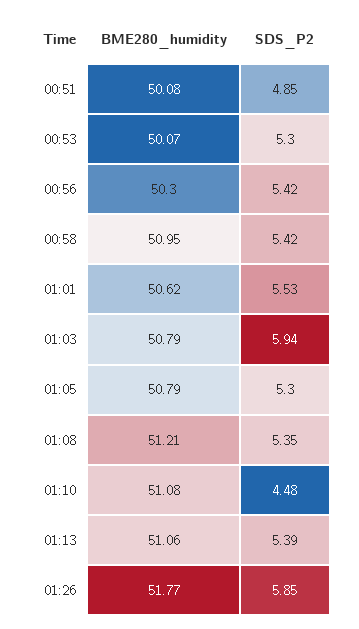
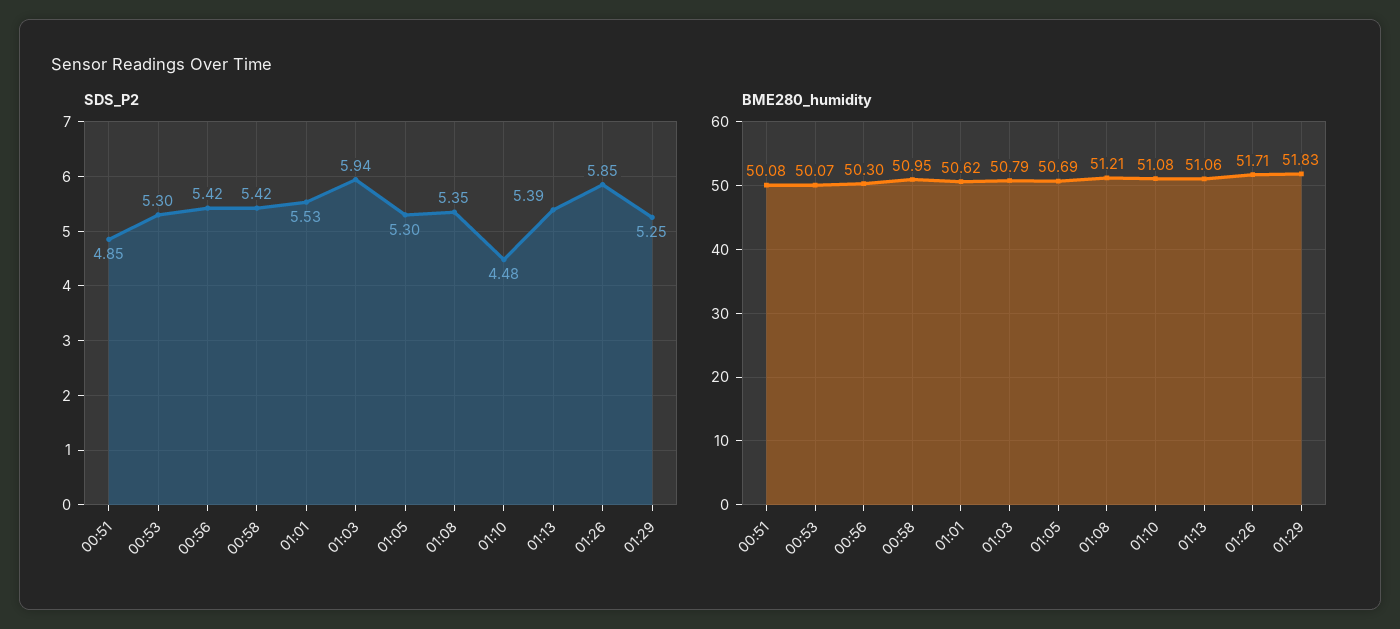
BME280_humidity, 01:05: 50.79 -> 50.69
BME280_humidity, 01:26: 51.77 -> 51.71
SDS_P2, 01:29: none -> 5.25
BME280_humidity, 01:29: none -> 51.83

